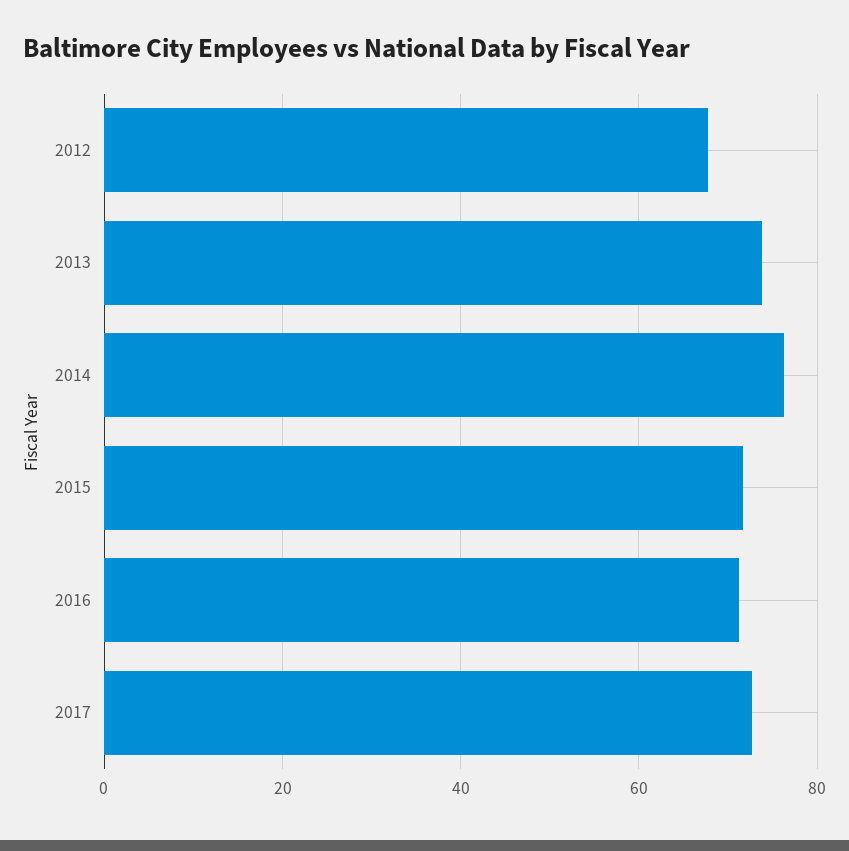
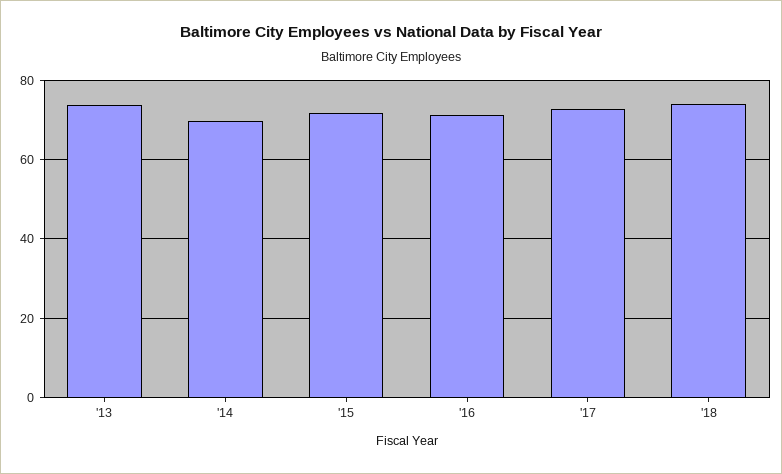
2012: 68 -> none
2014: 76 -> 70
'18: none -> 74

